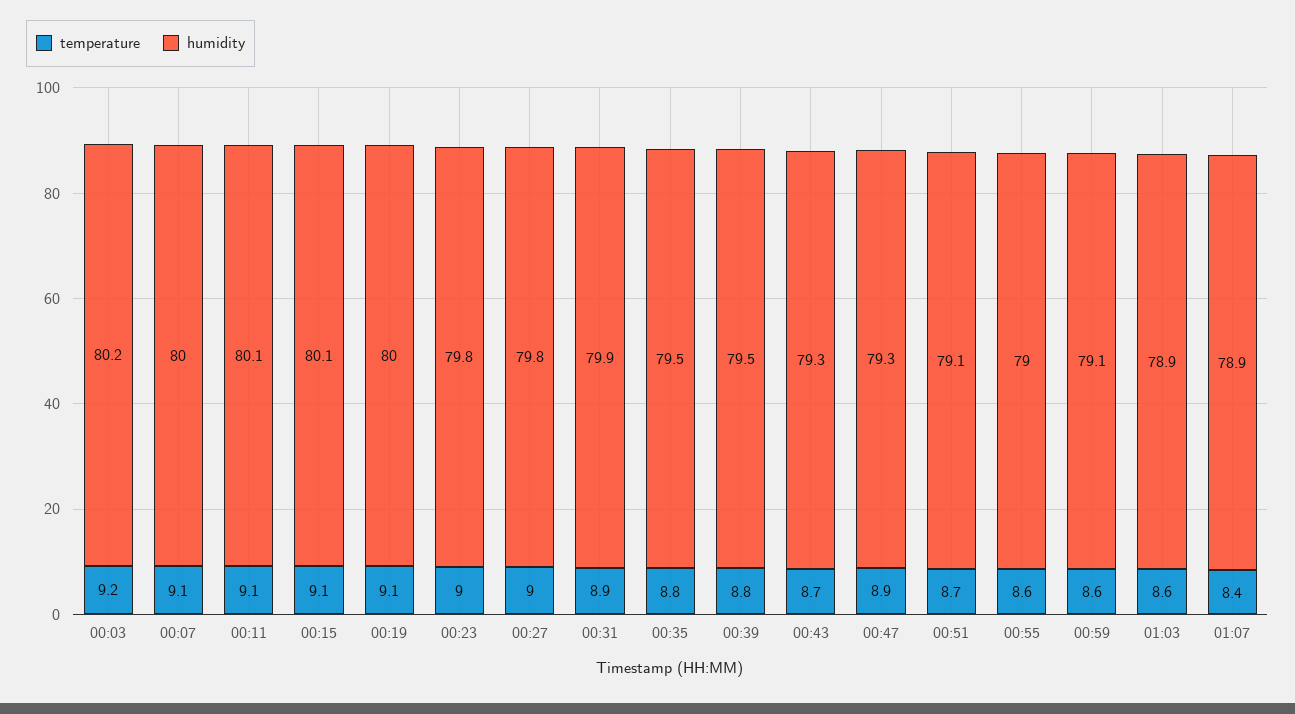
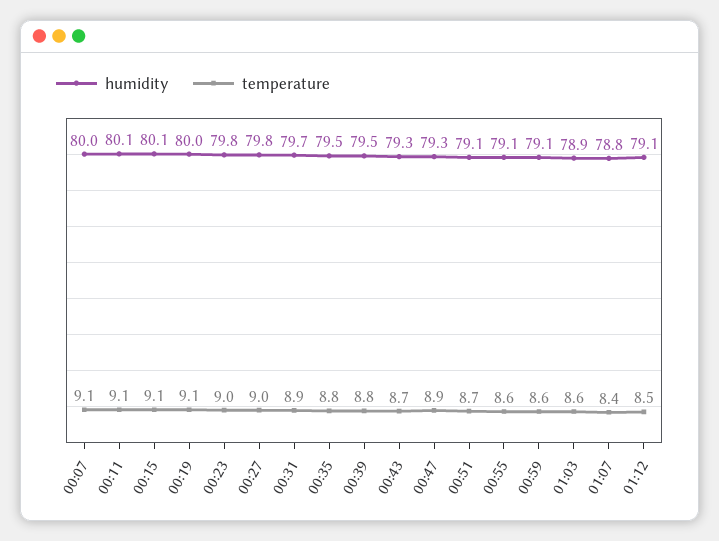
temperature, 00:03: 9.2 -> none
humidity, 00:03: 80.2 -> none
humidity, 00:31: 79.9 -> 79.7
humidity, 00:55: 79 -> 79.1
humidity, 01:07: 78.9 -> 78.8
humidity, 01:12: none -> 79.1
temperature, 01:12: none -> 8.5

